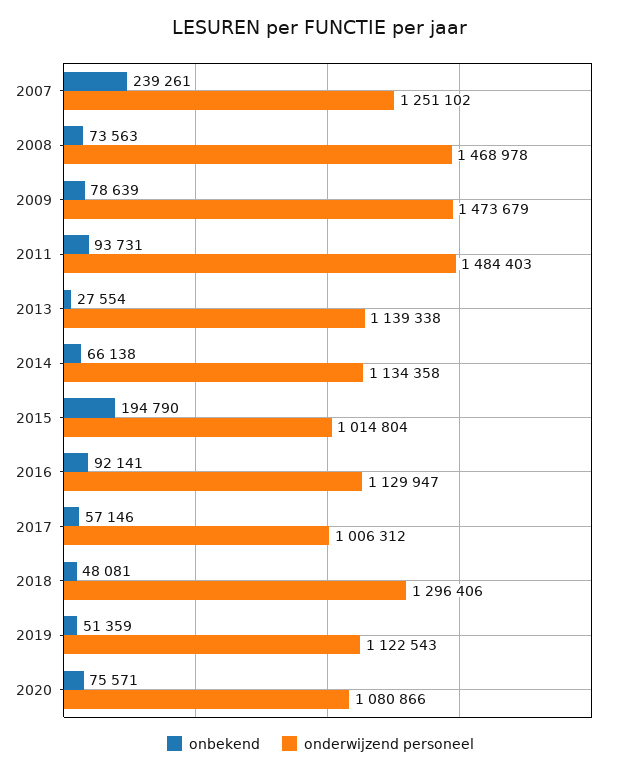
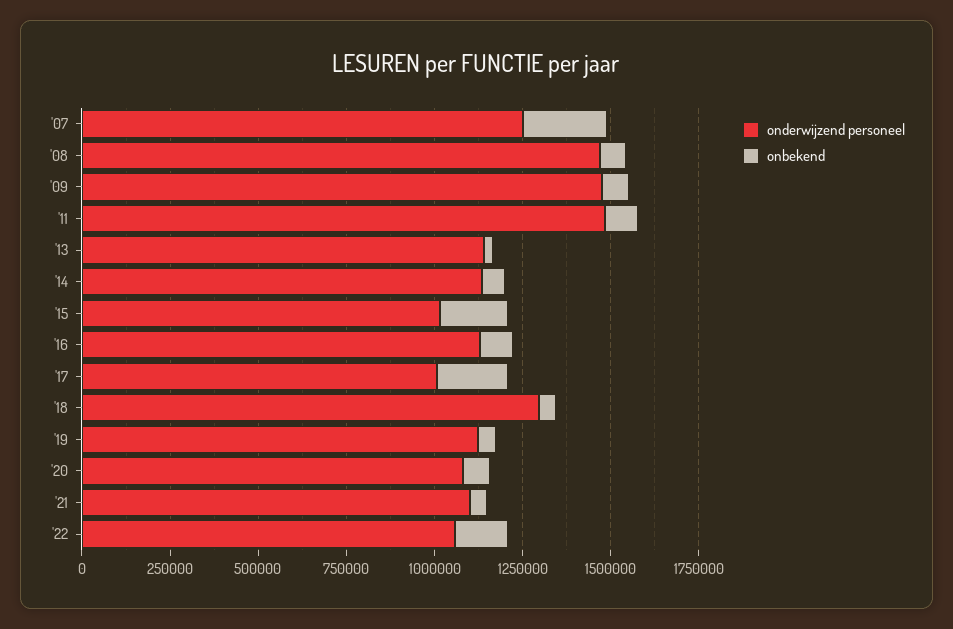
onbekend, 2017: 57146 -> 200000
onderwijzend personeel, '21: none -> 1100000
onbekend, '21: none -> 50000
onderwijzend personeel, '22: none -> 1050000
onbekend, '22: none -> 150000

